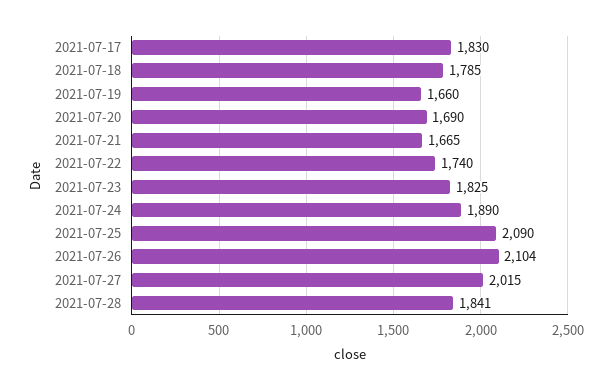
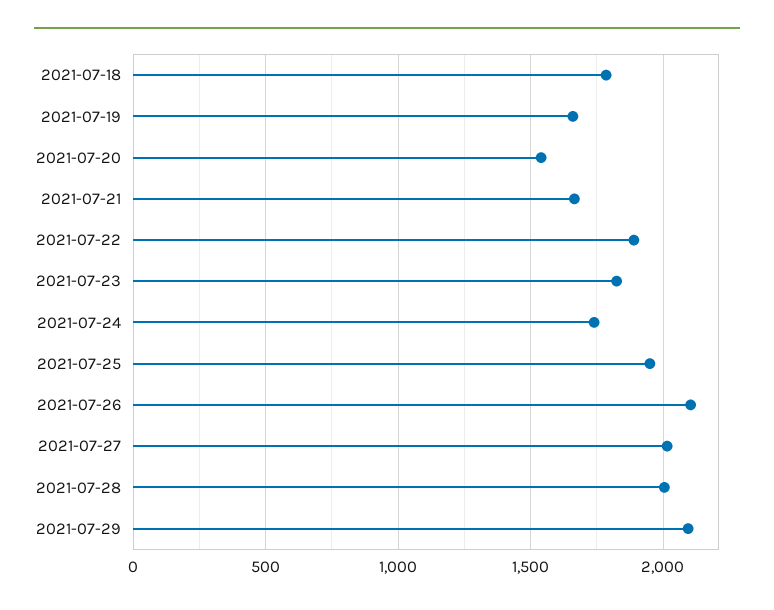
2021-07-17: 1830 -> none
2021-07-20: 1690 -> 1550
2021-07-22: 1740 -> 1900
2021-07-24: 1890 -> 1750
2021-07-25: 2090 -> 1950
2021-07-28: 1841 -> 2000
2021-07-29: none -> 2100

